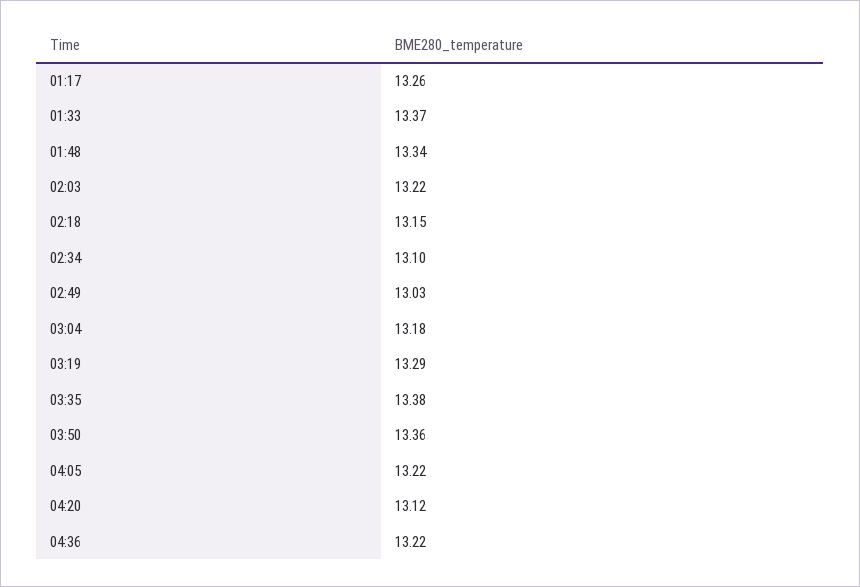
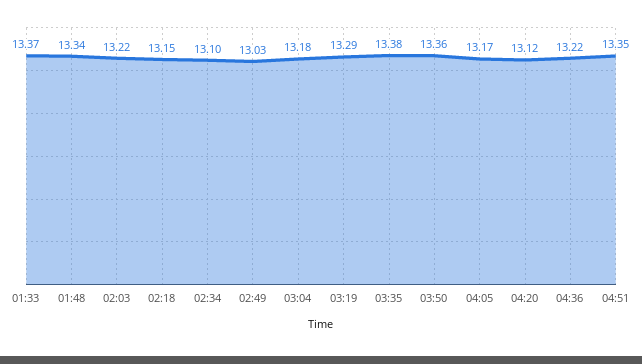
01:17: 13.26 -> none
04:05: 13.22 -> 13.17
04:51: none -> 13.35

